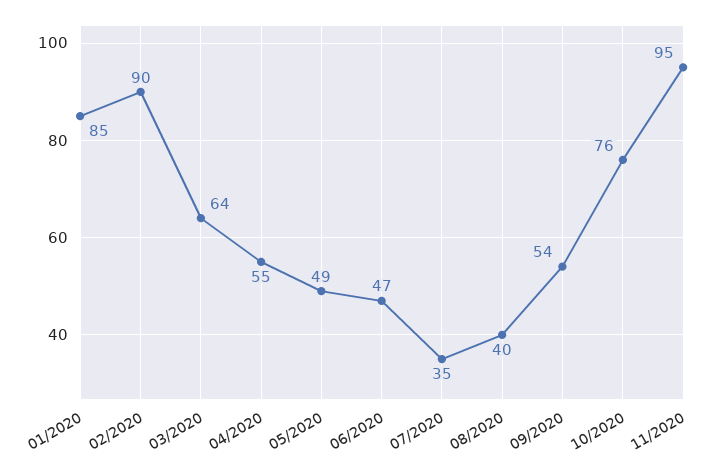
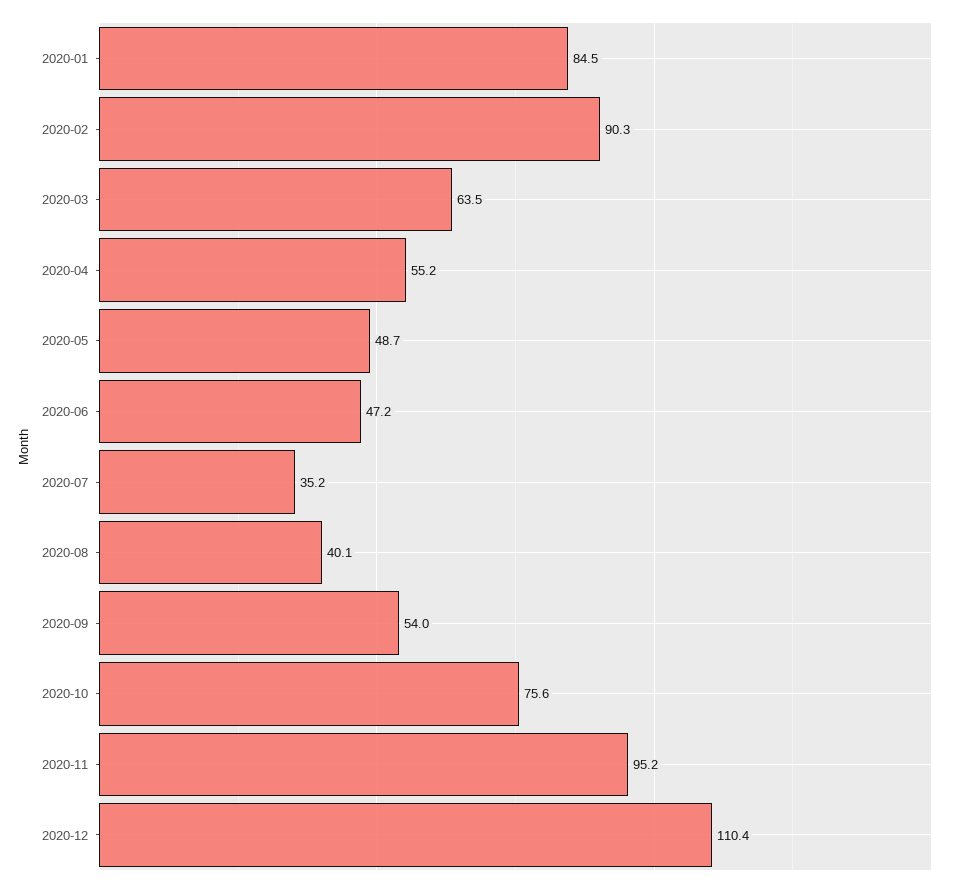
2020-12: none -> 110.4

